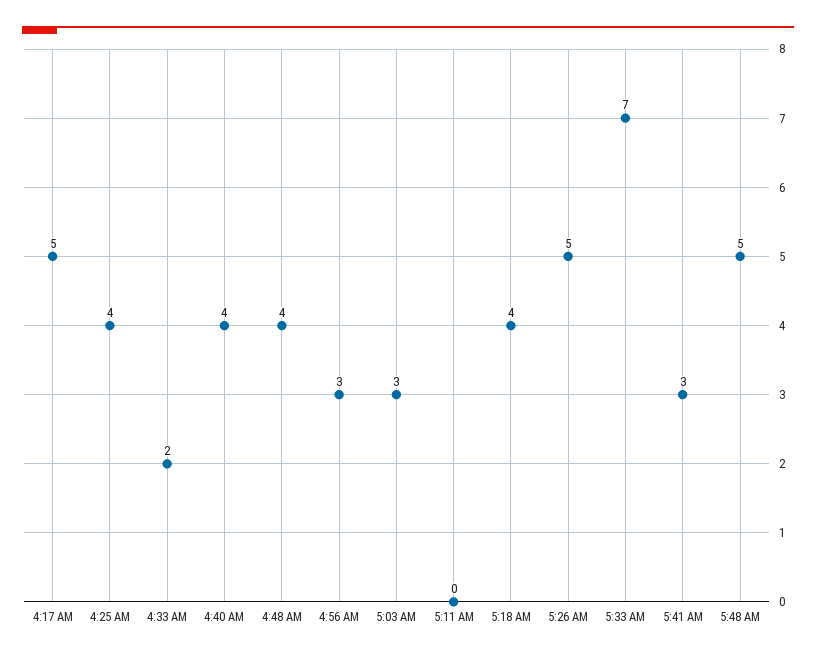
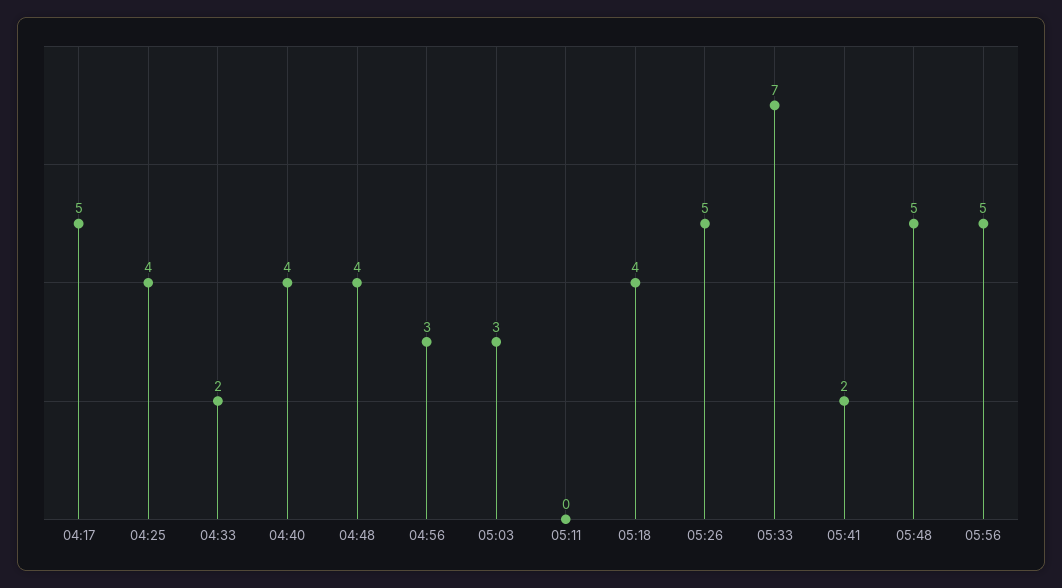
5:41 AM: 3 -> 2
05:56: none -> 5

